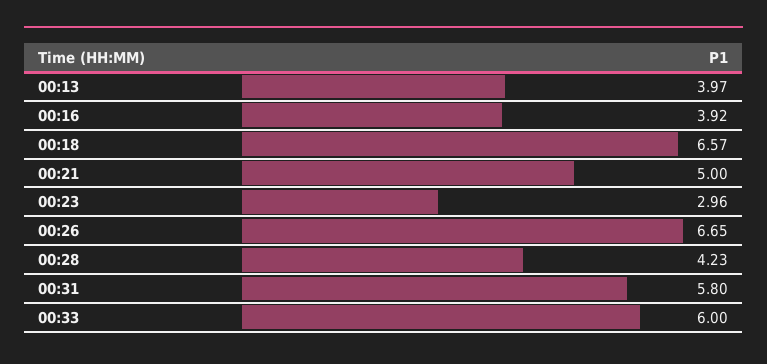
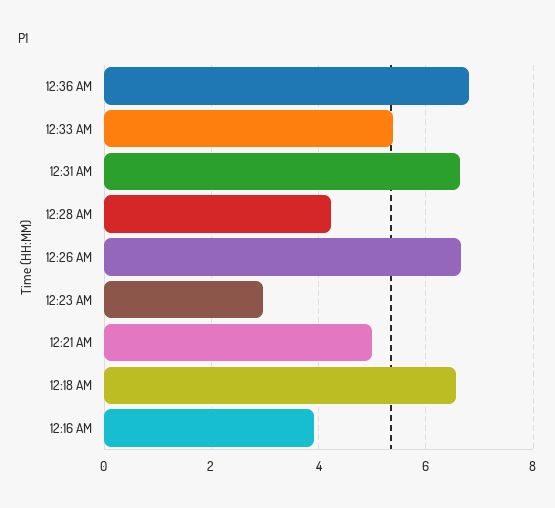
00:13: 3.97 -> none
00:31: 5.8 -> 6.6
00:33: 6 -> 5.4
12:36 AM: none -> 6.8

